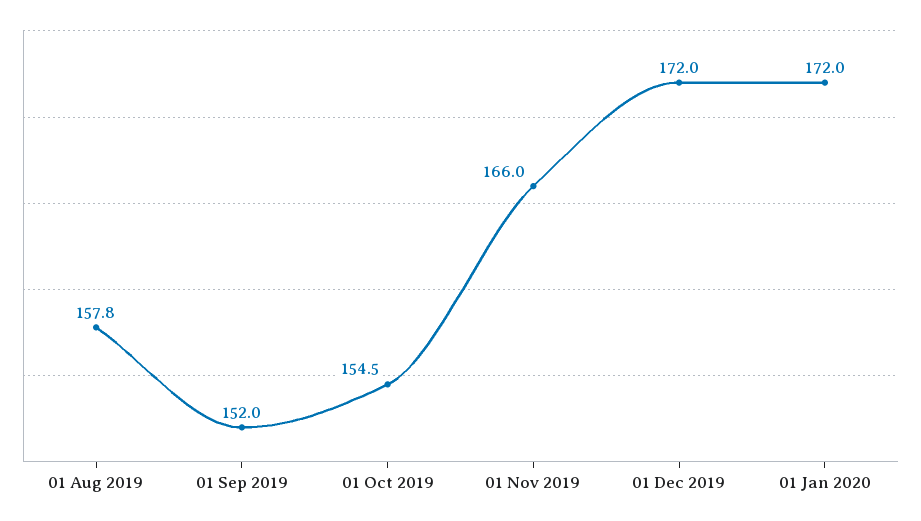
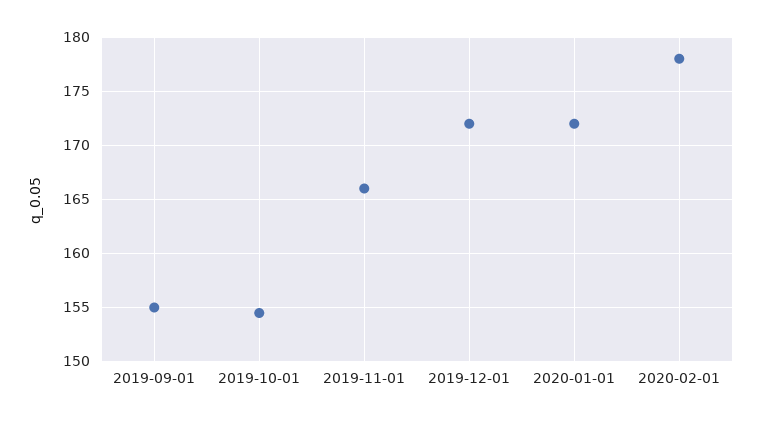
01 Aug 2019: 157.8 -> none
01 Sep 2019: 152 -> 155
2020-02-01: none -> 178

